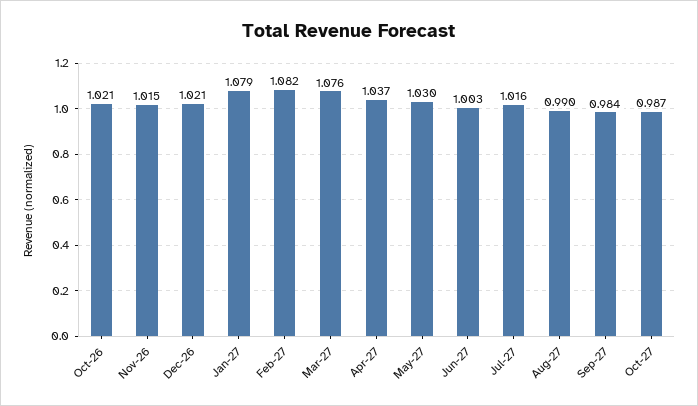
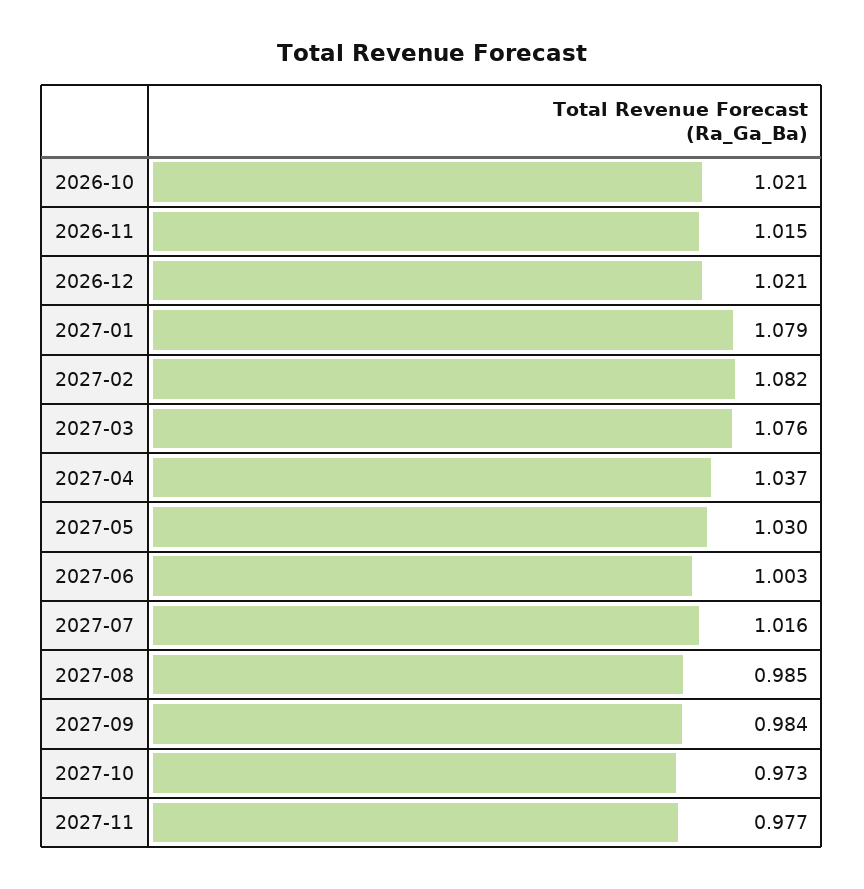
Aug-27: 0.99 -> 0.985
Oct-27: 0.987 -> 0.973
2027-11: none -> 0.977

